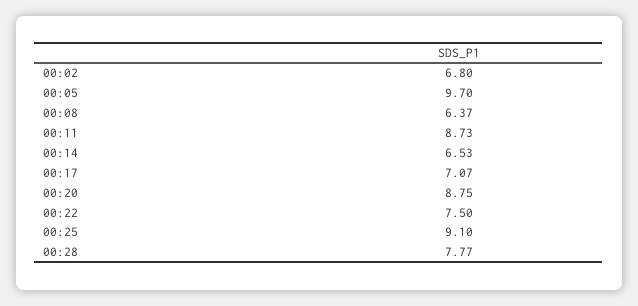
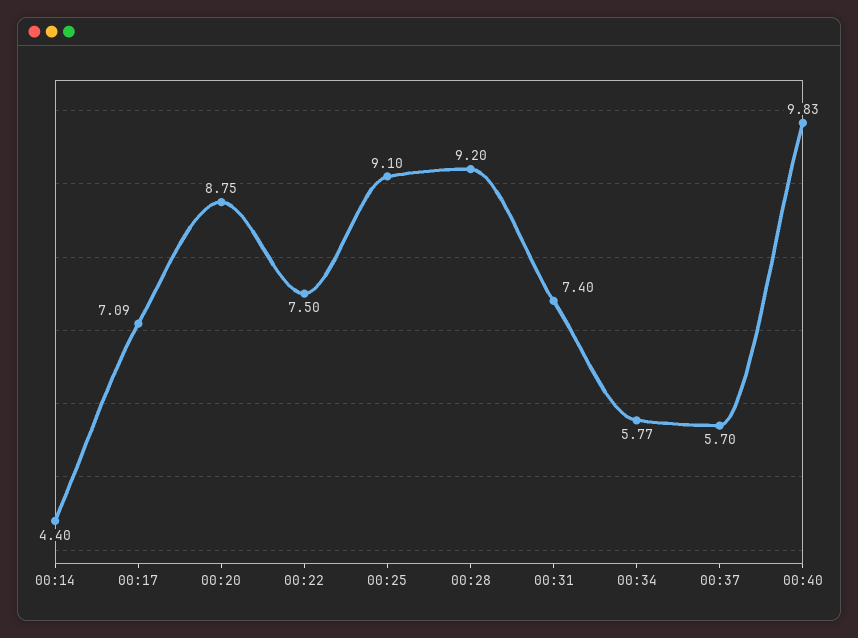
00:02: 6.8 -> none
00:05: 9.7 -> none
00:08: 6.37 -> none
00:11: 8.73 -> none
00:14: 6.53 -> 4.4
00:17: 7.07 -> 7.09
00:28: 7.77 -> 9.2
00:31: none -> 7.4
00:34: none -> 5.77
00:37: none -> 5.7
00:40: none -> 9.83

